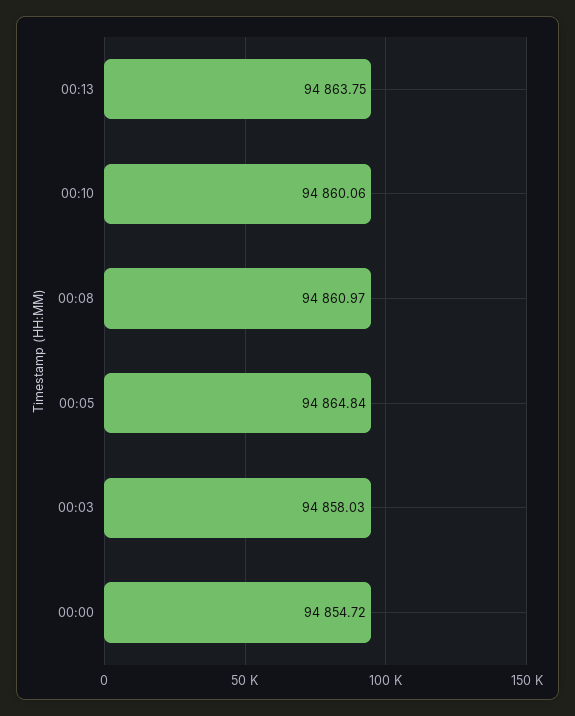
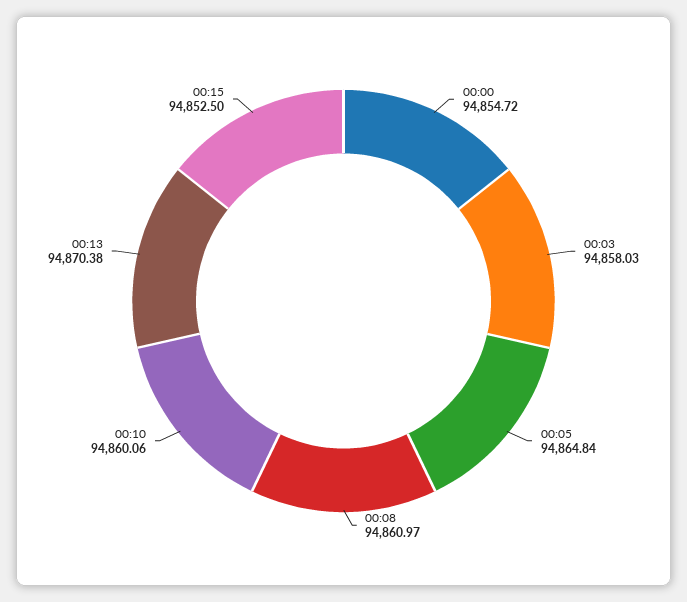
00:13: 94863.75 -> 94870.38
00:15: none -> 94852.5

